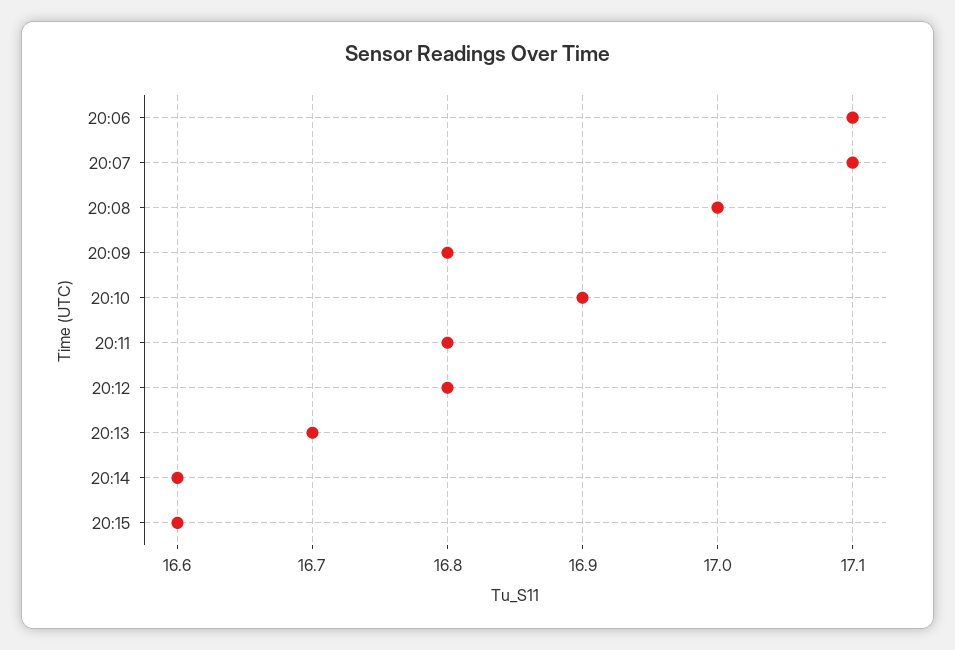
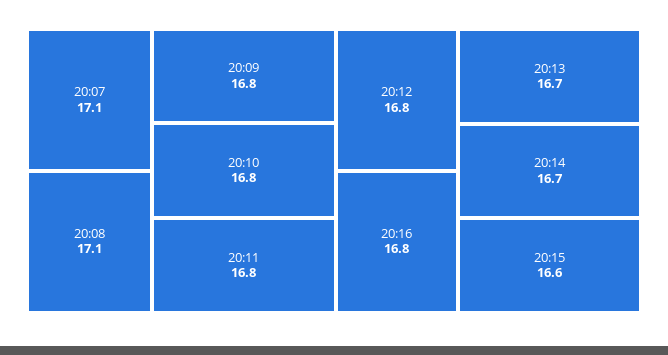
20:06: 17.1 -> none
20:08: 17 -> 17.1
20:10: 16.9 -> 16.8
20:14: 16.6 -> 16.7
20:16: none -> 16.8

